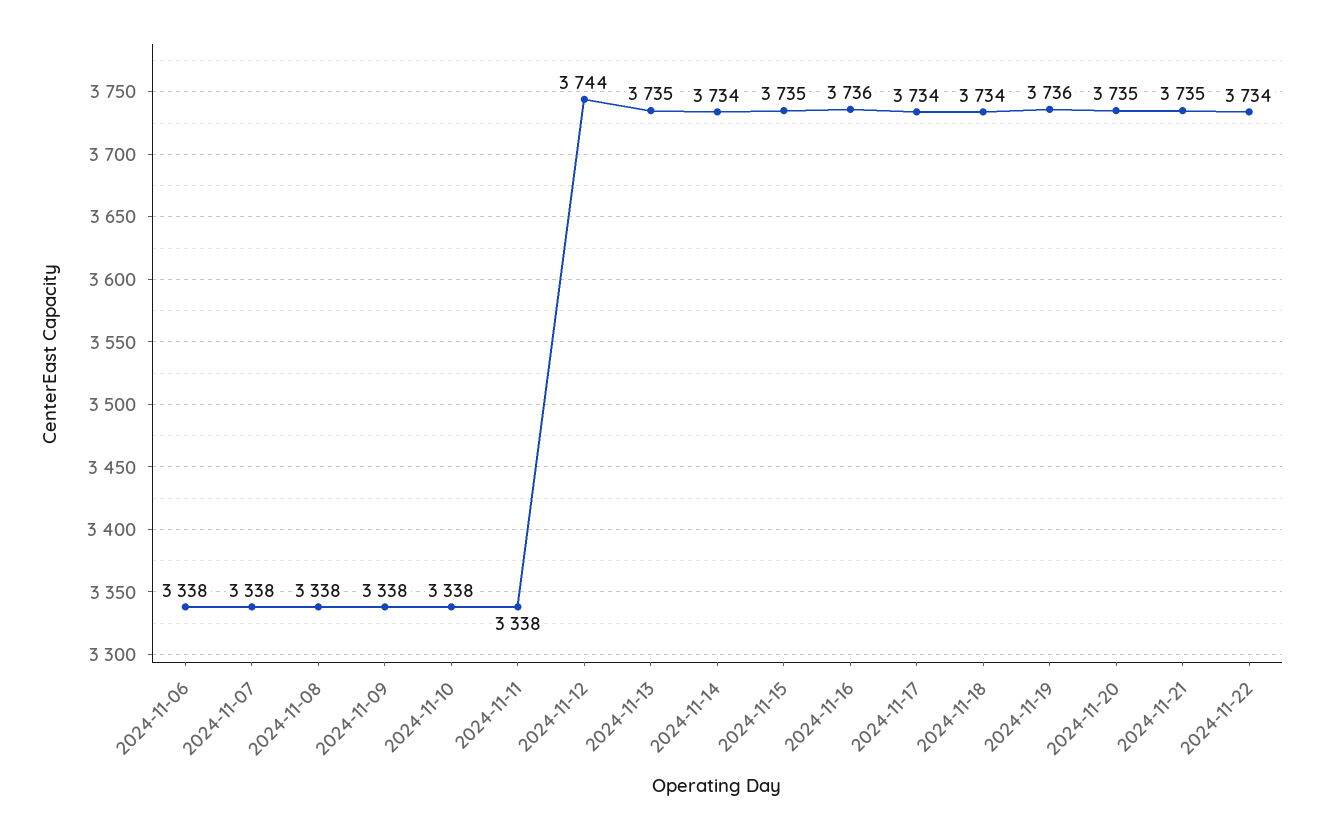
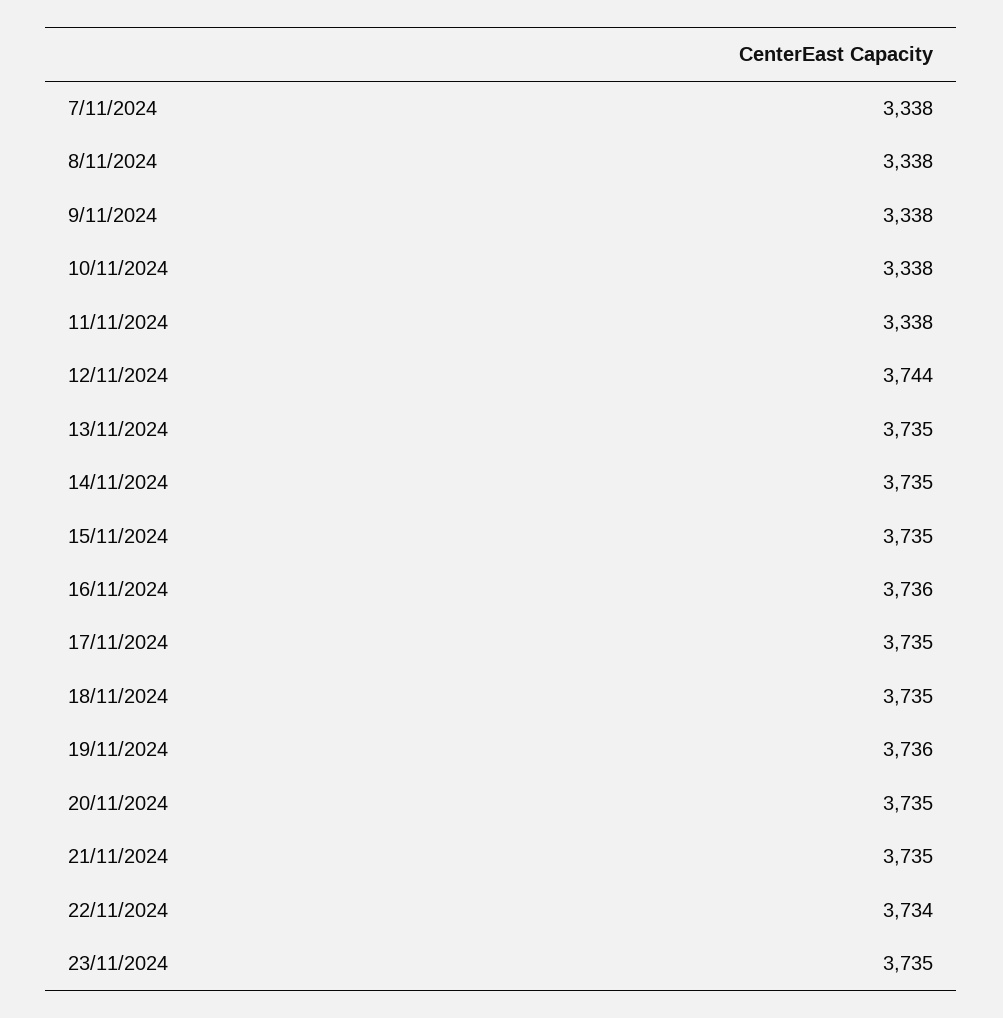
2024-11-06: 3338 -> none
2024-11-14: 3734 -> 3735
2024-11-17: 3734 -> 3735
2024-11-18: 3734 -> 3735
23/11/2024: none -> 3735

